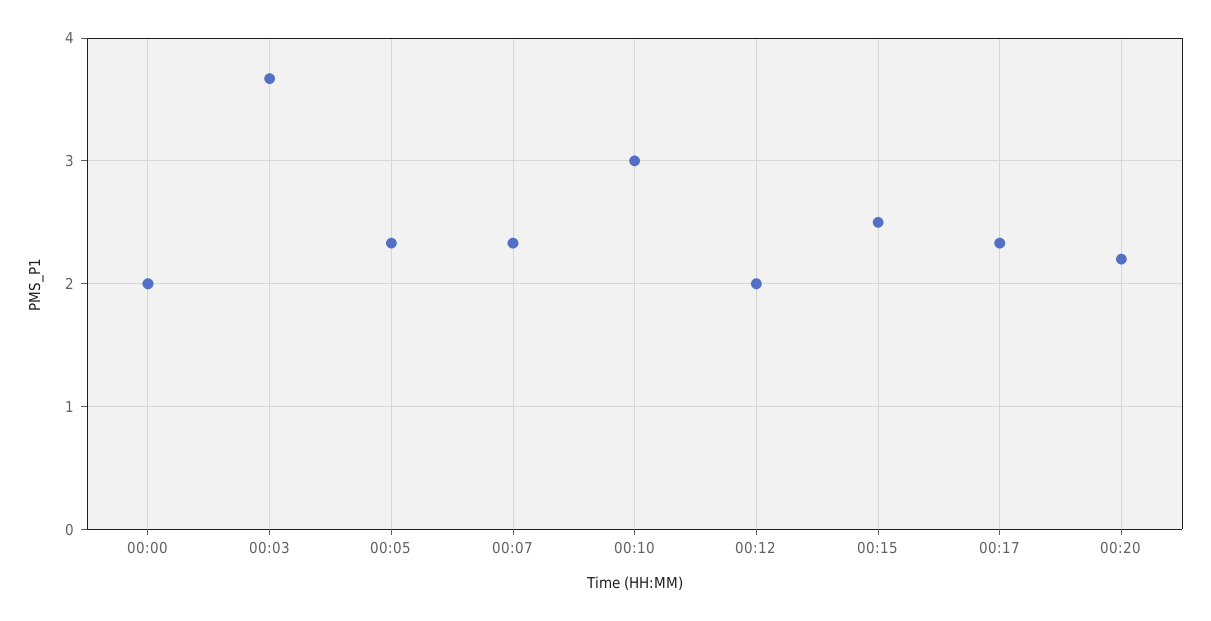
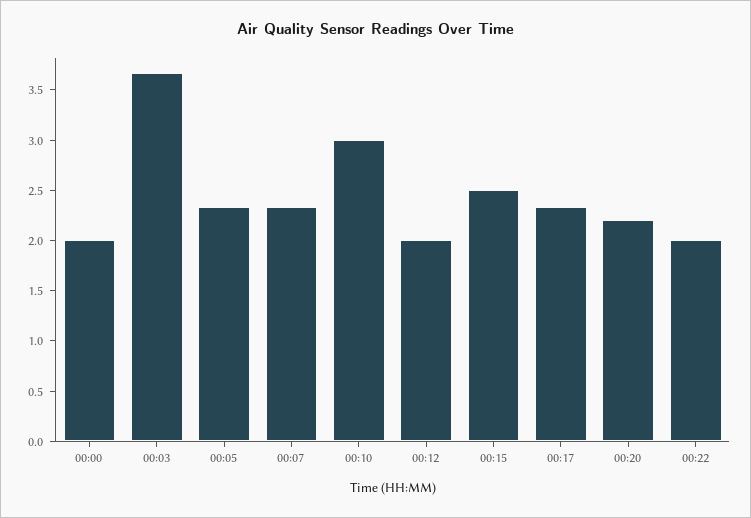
00:22: none -> 2

